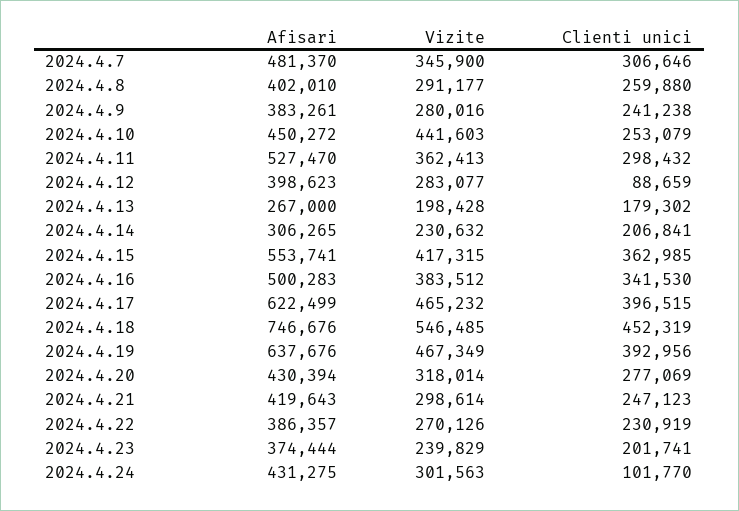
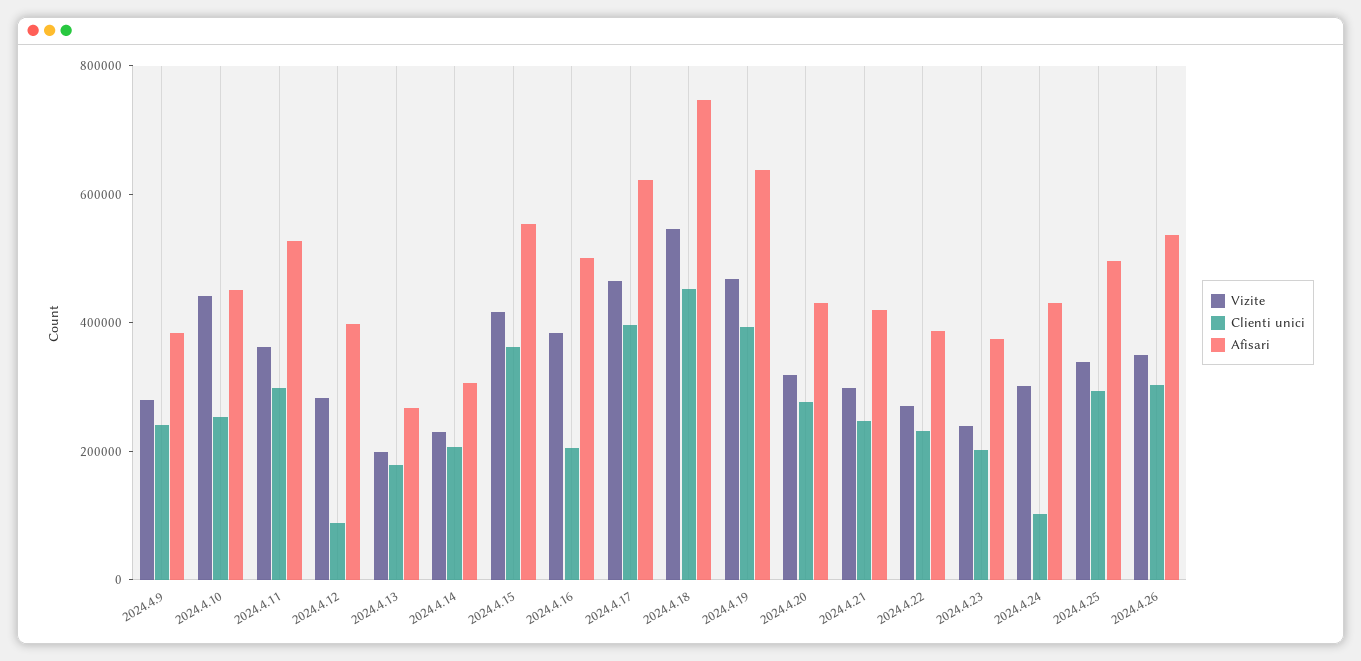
Afisari, 2024.4.7: 481370 -> none
Vizite, 2024.4.7: 345900 -> none
Clienti unici, 2024.4.7: 306646 -> none
Afisari, 2024.4.8: 402010 -> none
Vizite, 2024.4.8: 291177 -> none
Clienti unici, 2024.4.8: 259880 -> none
Clienti unici, 2024.4.16: 341530 -> 200000
Vizite, 2024.4.25: none -> 350000
Clienti unici, 2024.4.25: none -> 300000
Afisari, 2024.4.25: none -> 500000
Vizite, 2024.4.26: none -> 350000
Clienti unici, 2024.4.26: none -> 300000
Afisari, 2024.4.26: none -> 550000

